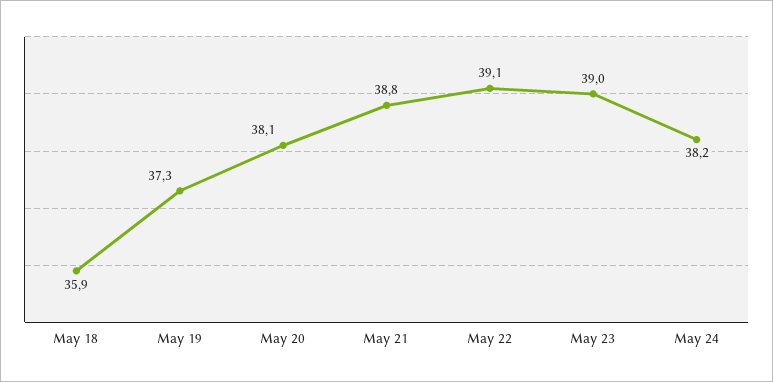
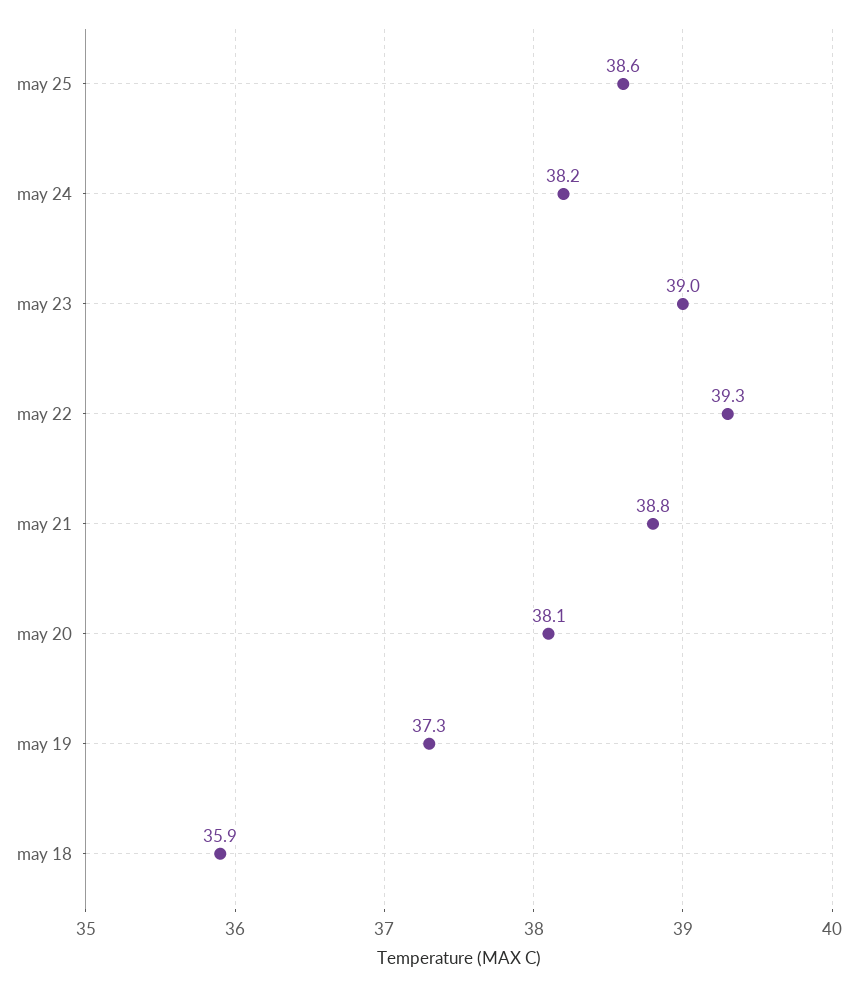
May 22: 39.1 -> 39.3
may 25: none -> 38.6

